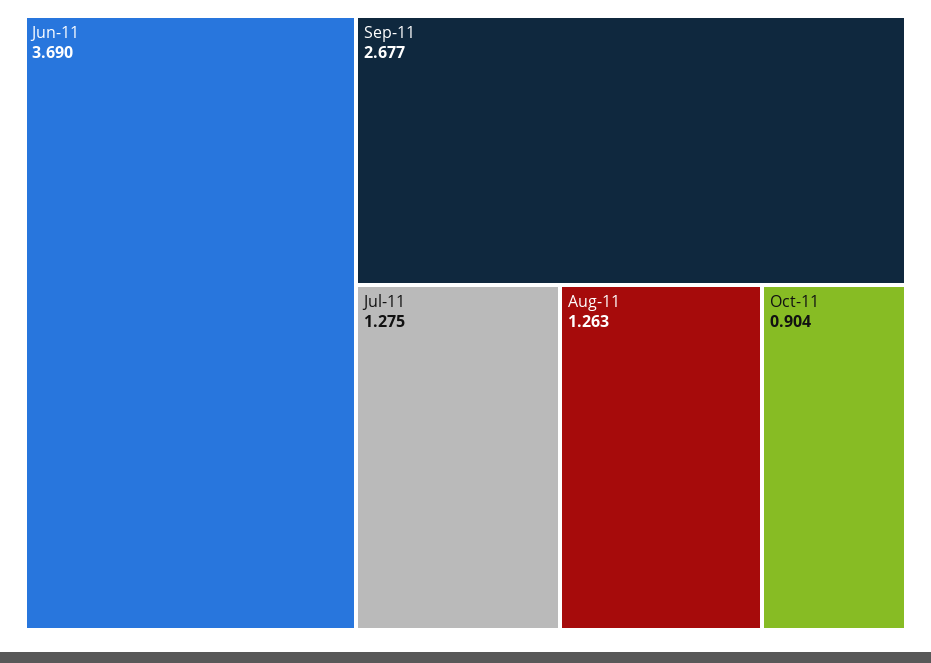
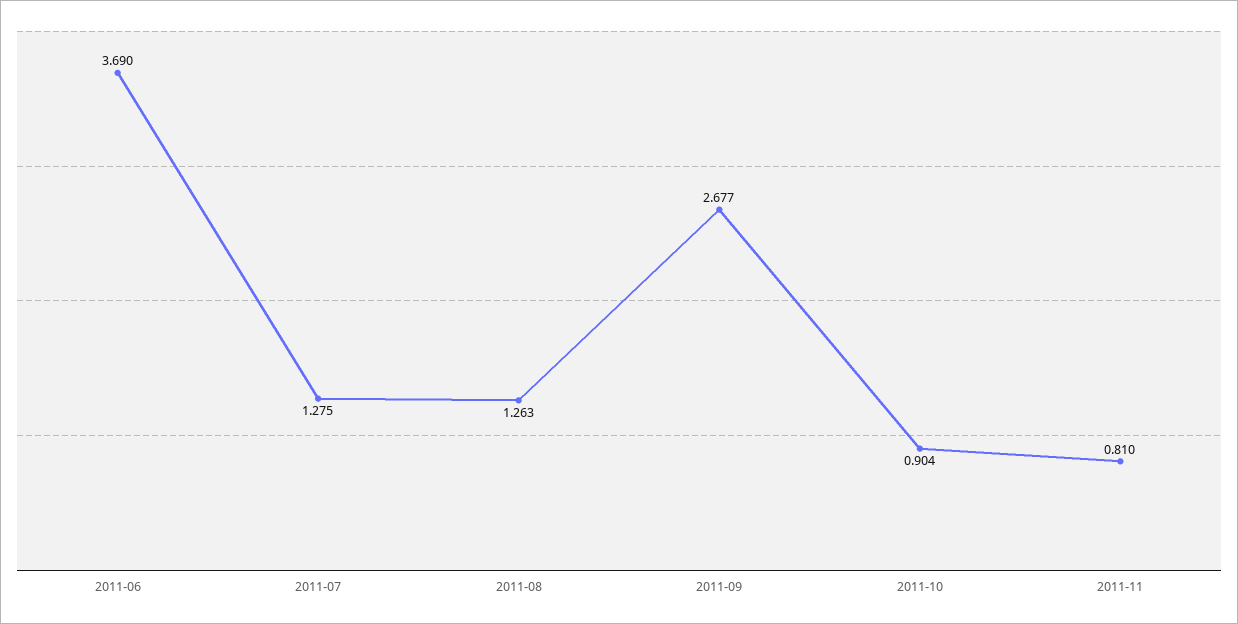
2011-11: none -> 0.81

